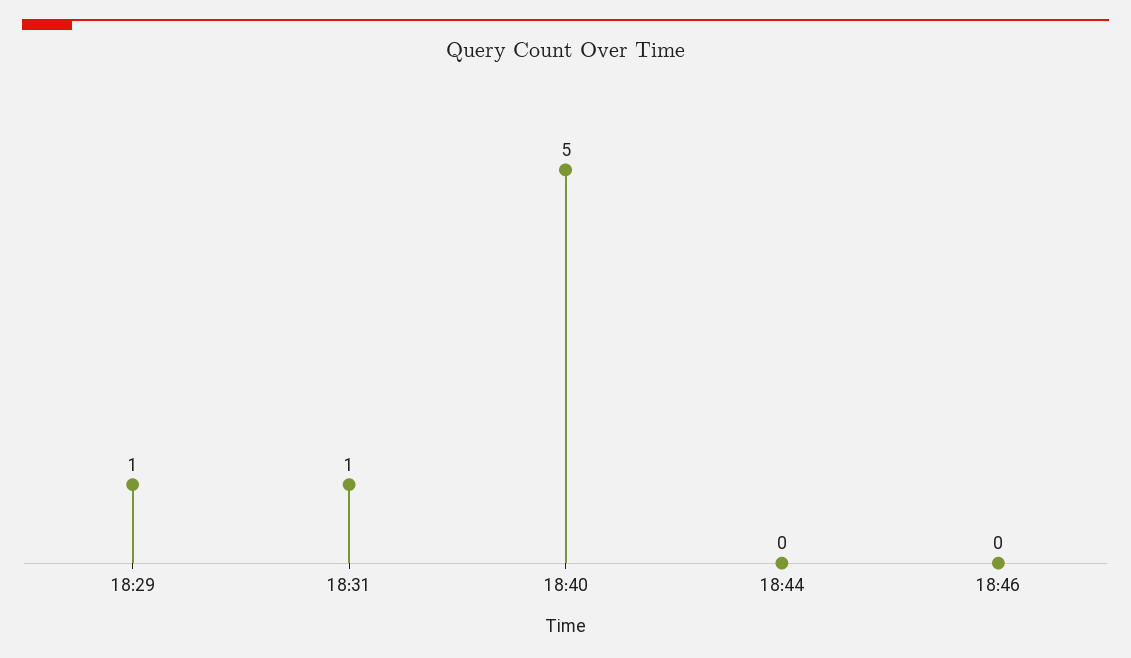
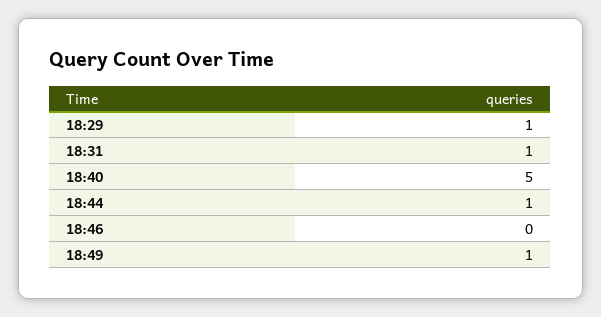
18:44: 0 -> 1
18:49: none -> 1

